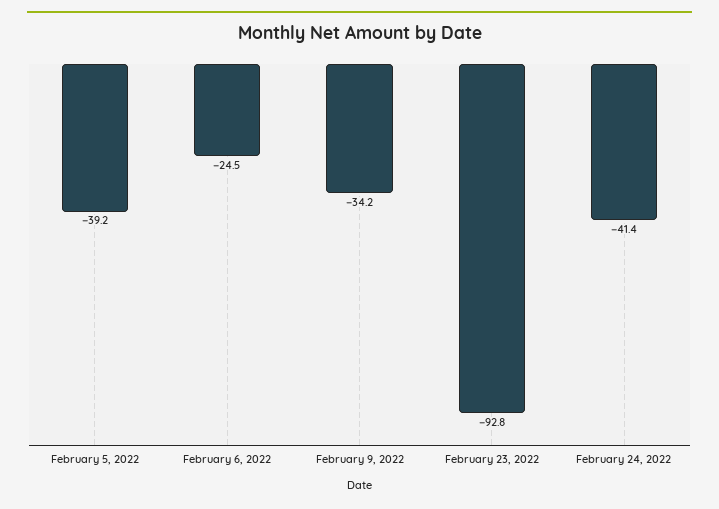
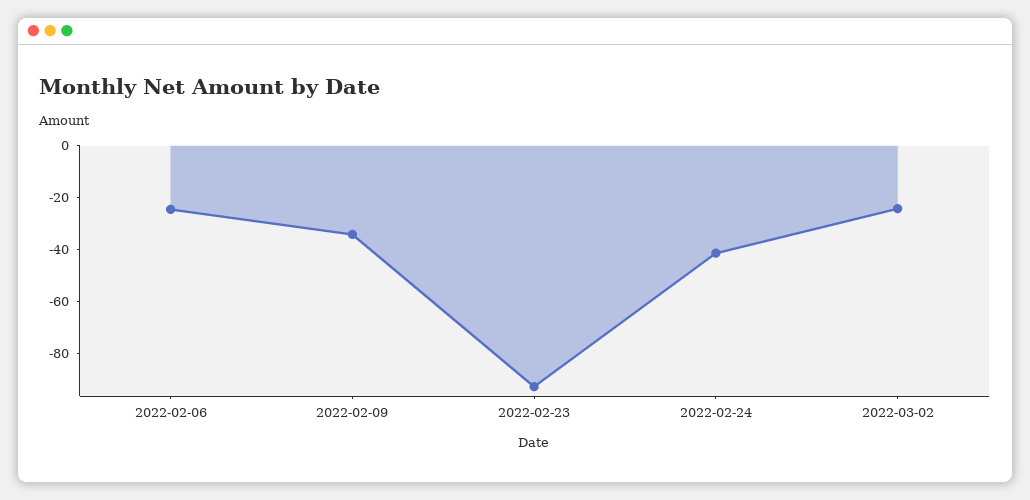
February 5, 2022: -39.2 -> none
2022-03-02: none -> -25

